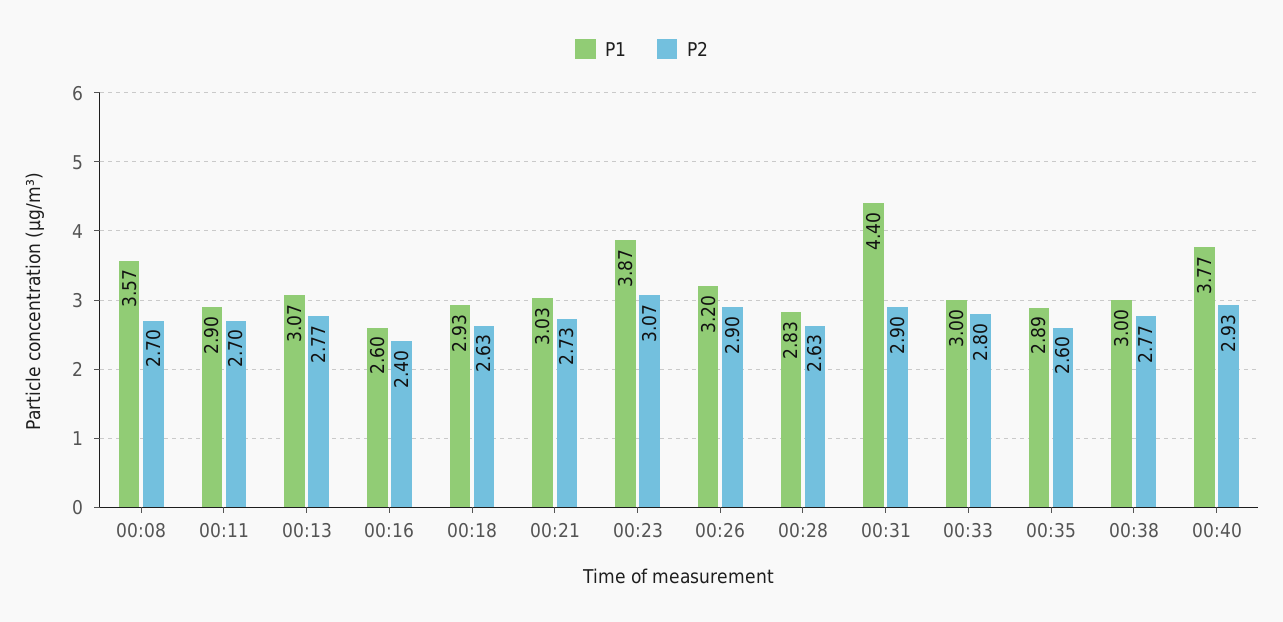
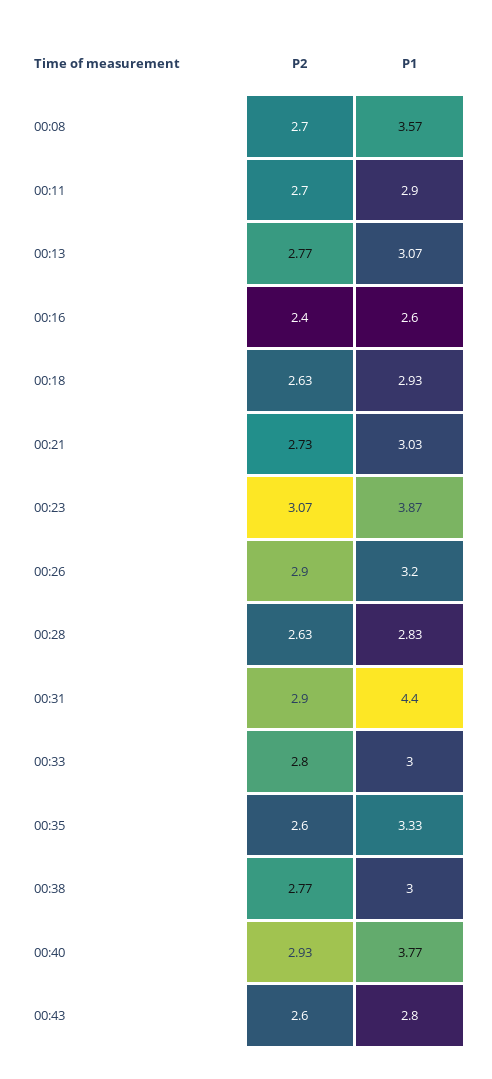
P1, 00:35: 2.89 -> 3.33
P2, 00:43: none -> 2.6
P1, 00:43: none -> 2.8

